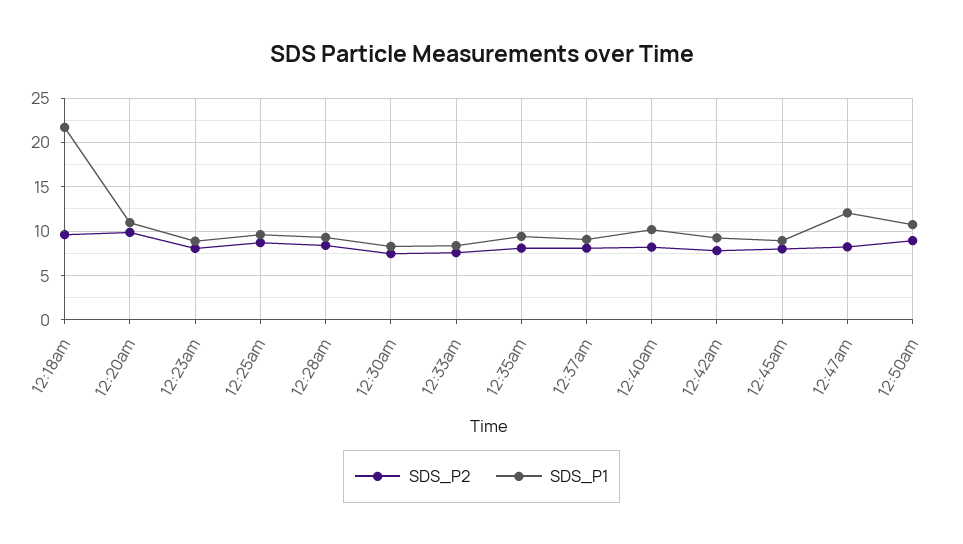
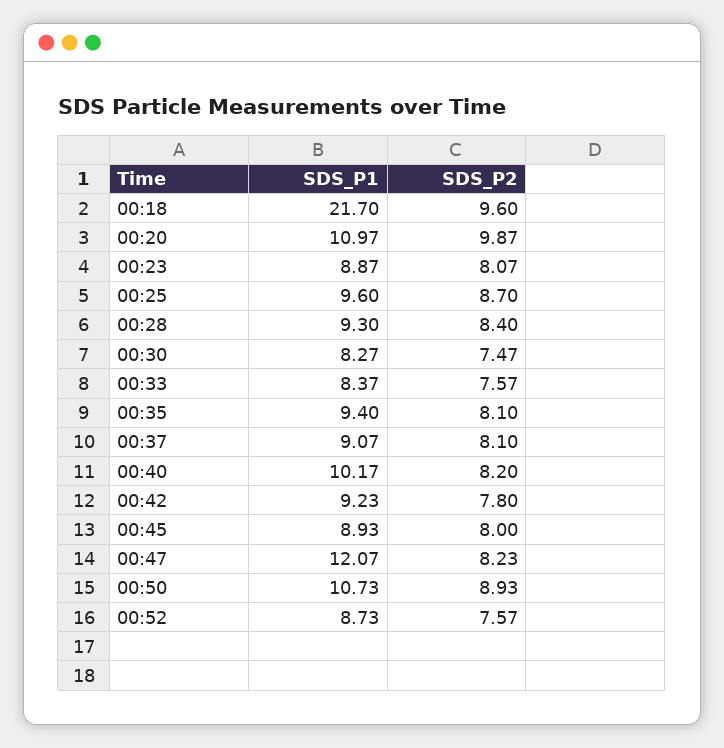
SDS_P1, 00:52: none -> 8.73
SDS_P2, 00:52: none -> 7.57

